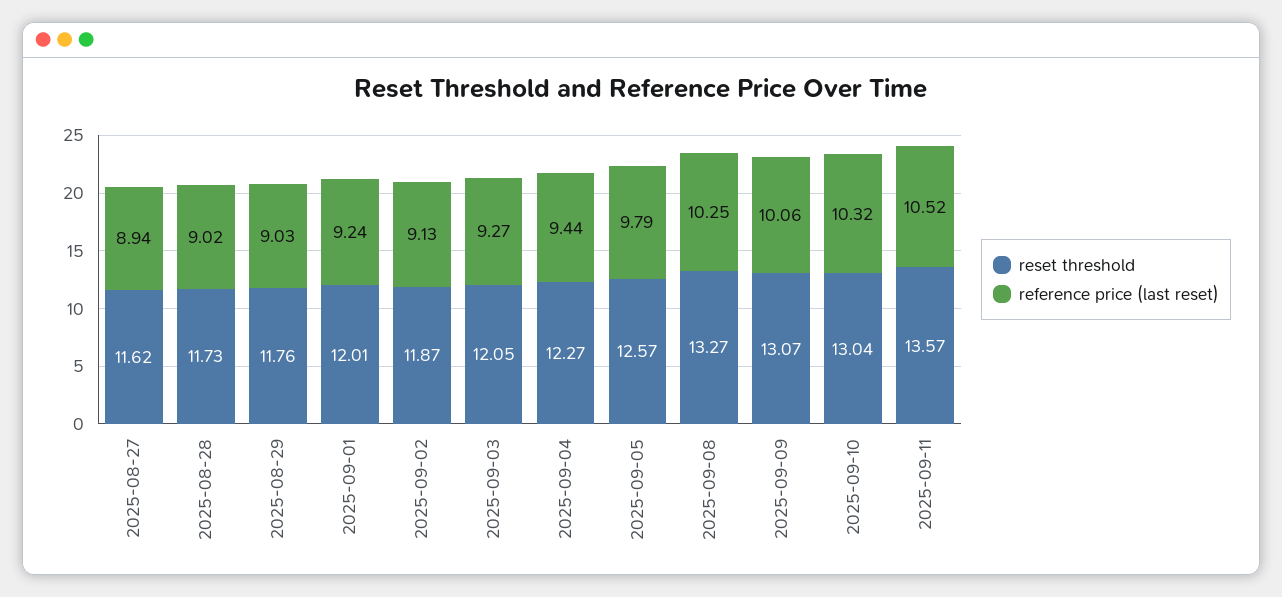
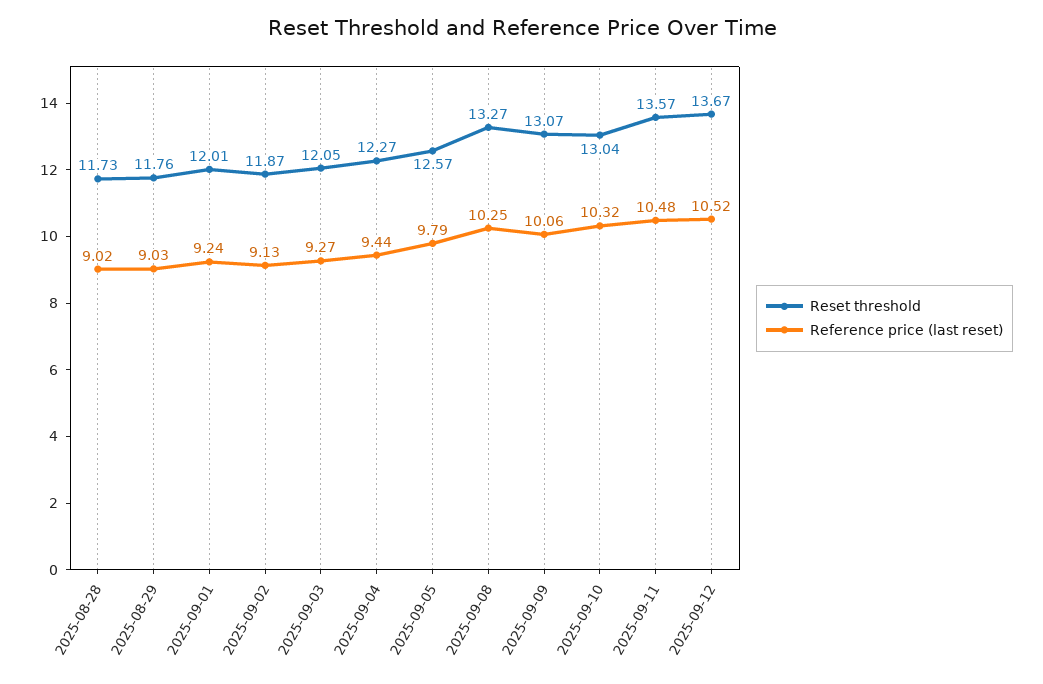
reset threshold, 2025-08-27: 11.62 -> none
reference price (last reset), 2025-08-27: 8.94 -> none
reference price (last reset), 2025-09-11: 10.52 -> 10.48
reset threshold, 2025-09-12: none -> 13.67
reference price (last reset), 2025-09-12: none -> 10.52

